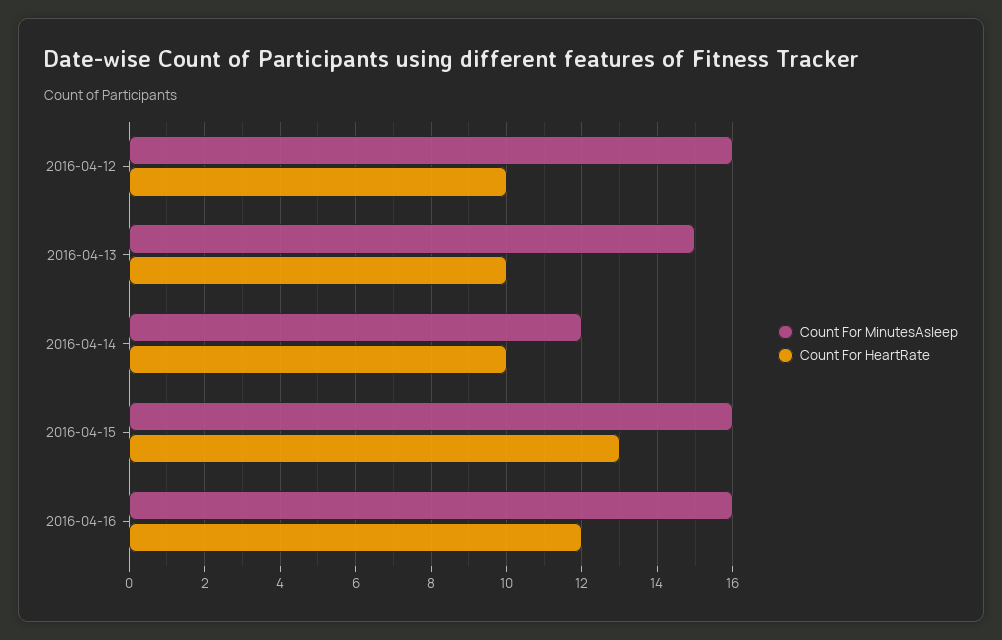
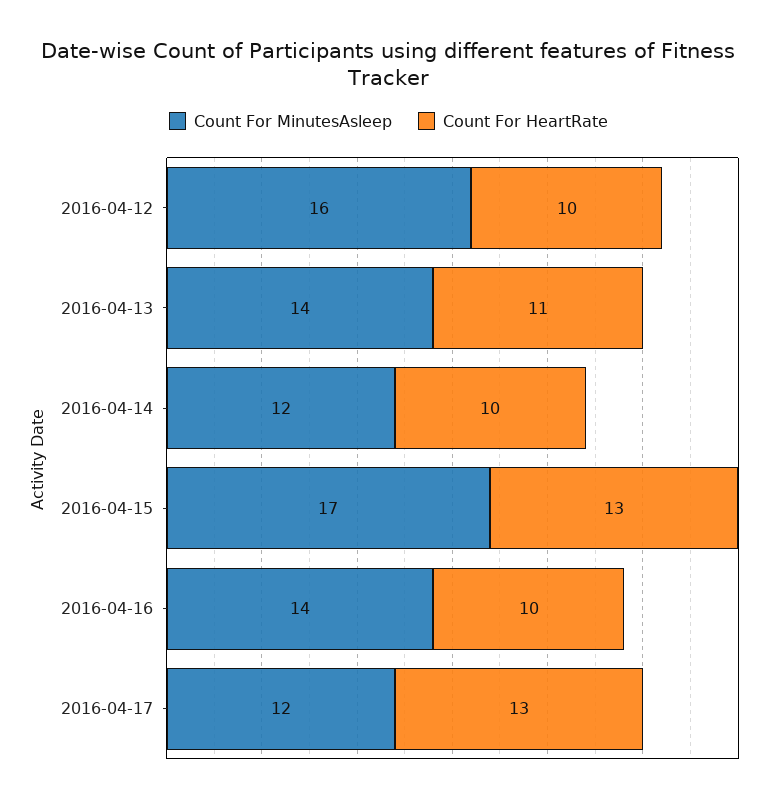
Count For MinutesAsleep, 2016-04-13: 15 -> 14
Count For HeartRate, 2016-04-13: 10 -> 11
Count For MinutesAsleep, 2016-04-15: 16 -> 17
Count For MinutesAsleep, 2016-04-16: 16 -> 14
Count For HeartRate, 2016-04-16: 12 -> 10
Count For MinutesAsleep, 2016-04-17: none -> 12
Count For HeartRate, 2016-04-17: none -> 13

